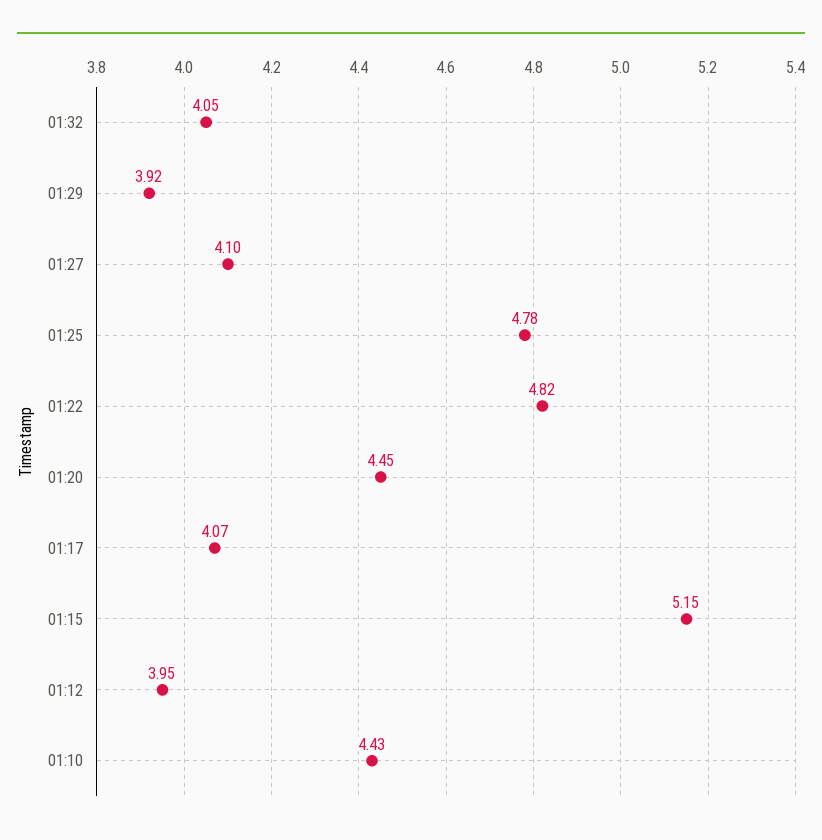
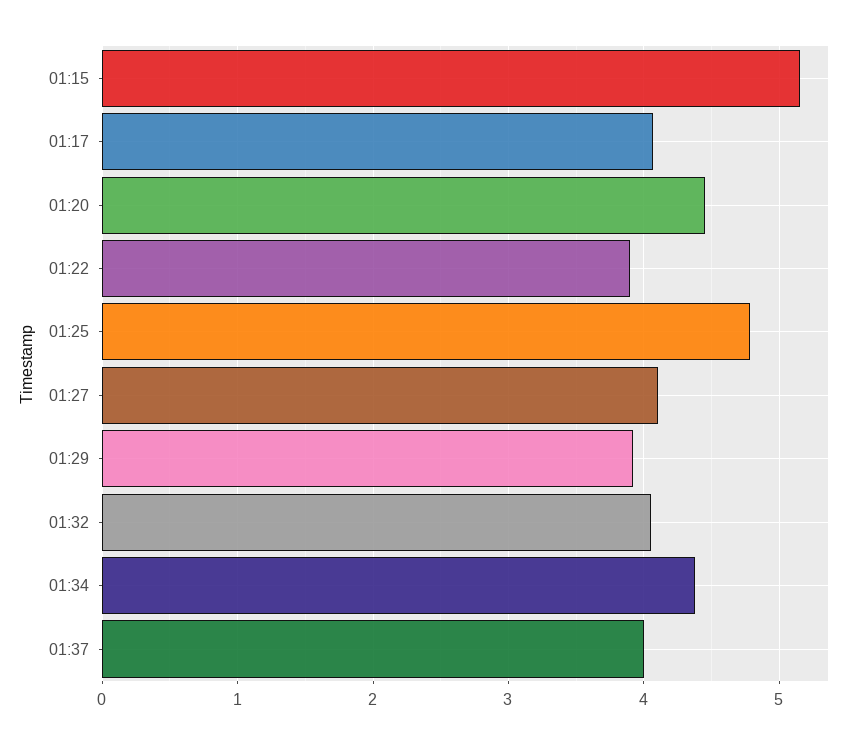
01:22: 4.82 -> 3.9
01:12: 3.95 -> none
01:10: 4.43 -> none
01:34: none -> 4.4
01:37: none -> 4

